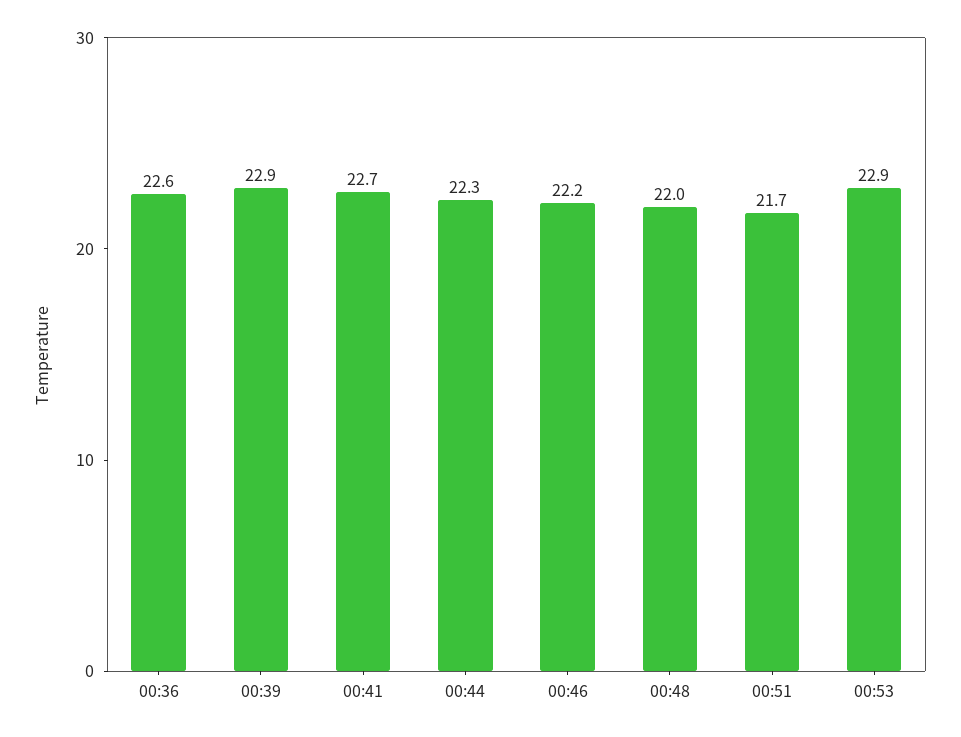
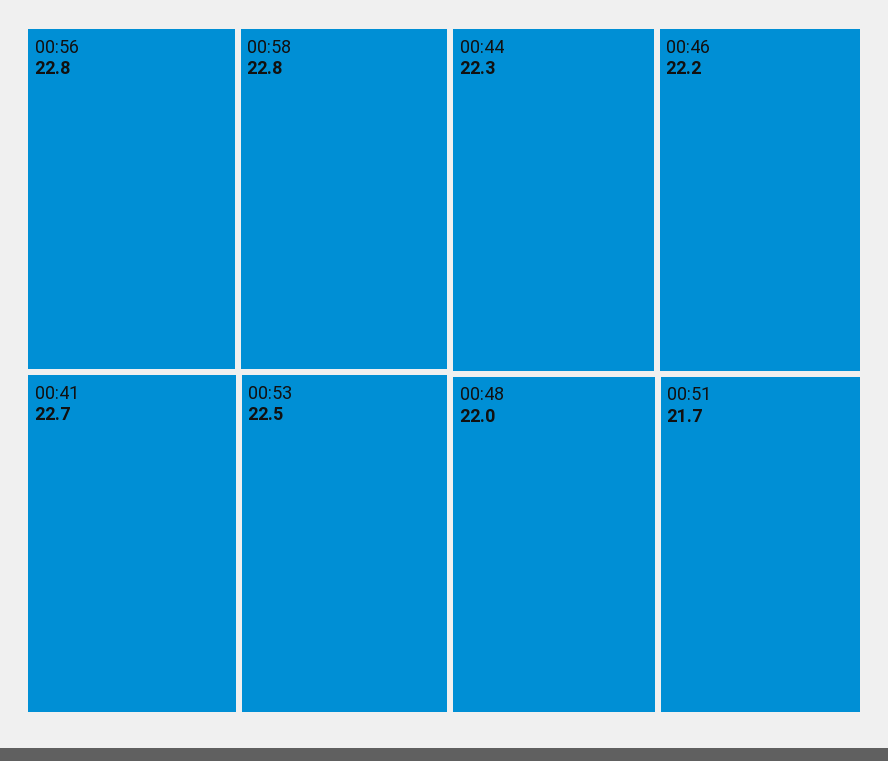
00:36: 22.6 -> none
00:39: 22.9 -> none
00:53: 22.9 -> 22.5
00:56: none -> 22.8
00:58: none -> 22.8

